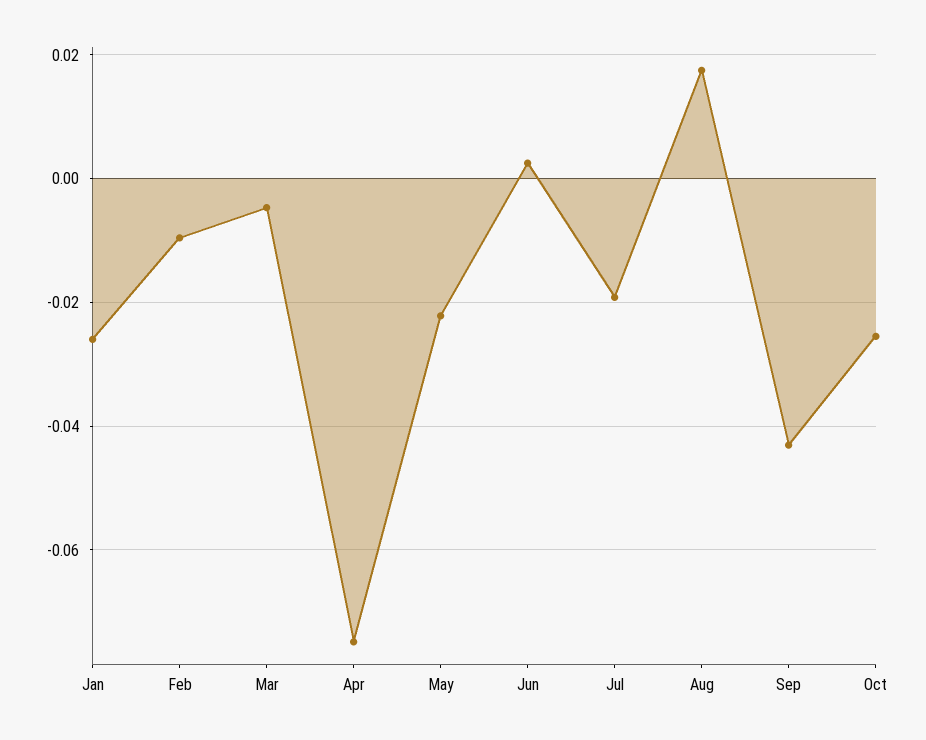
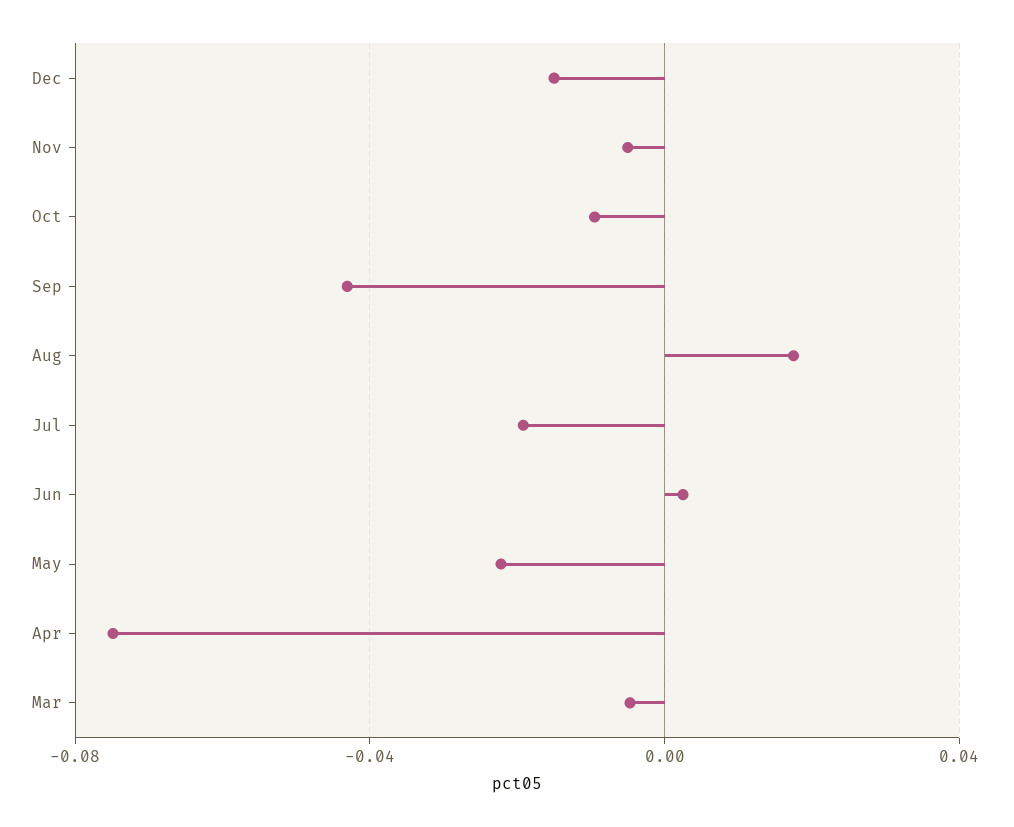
Jan: -0.026 -> none
Feb: -0.01 -> none
Oct: -0.026 -> -0.01
Dec: none -> -0.015
Nov: none -> -0.005

